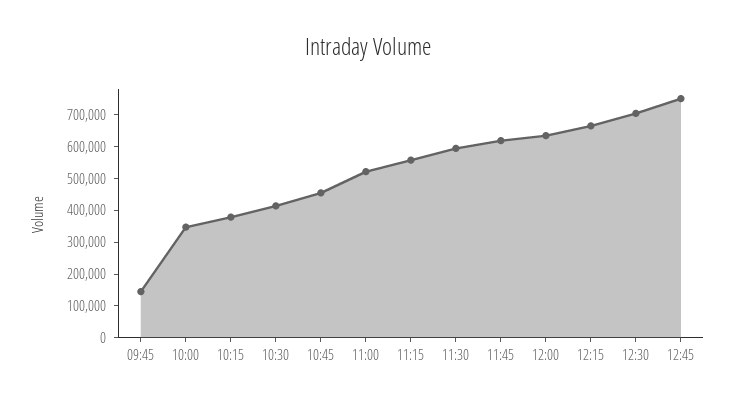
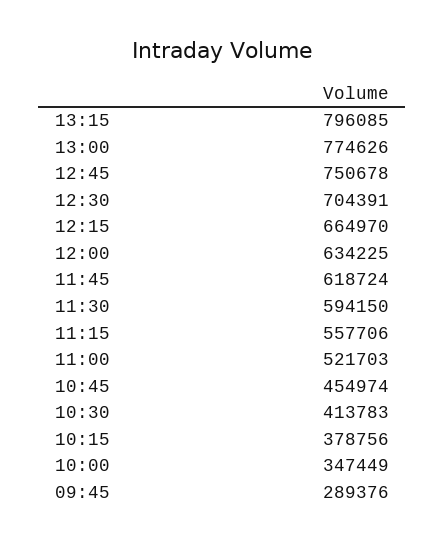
09:45: 150000 -> 289376
13:15: none -> 796085
13:00: none -> 774626

